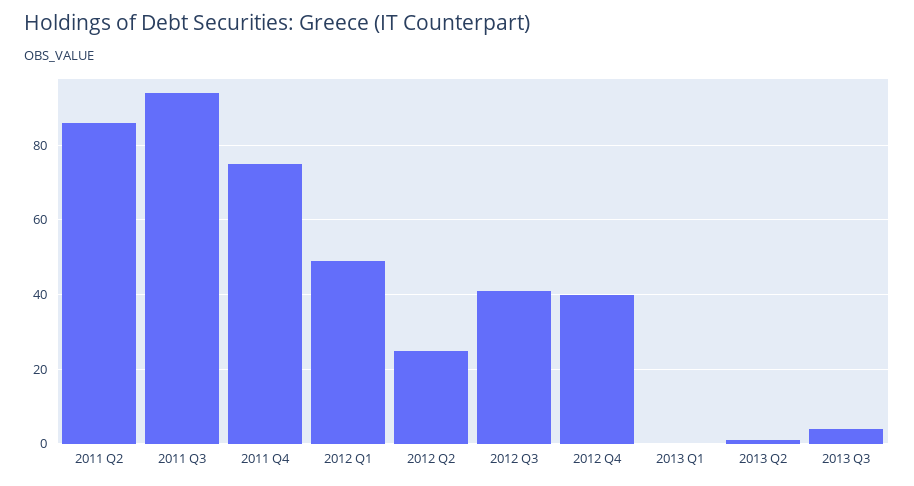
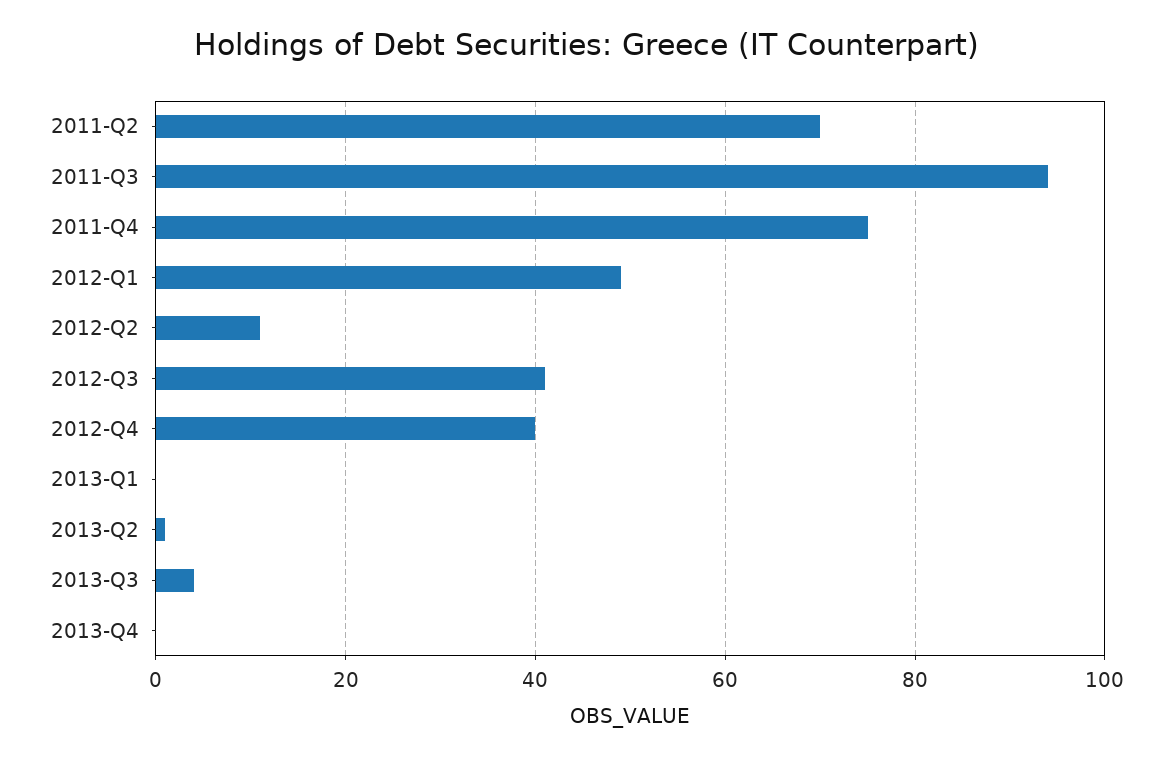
2011 Q2: 85 -> 70
2012 Q2: 25 -> 10
2013-Q4: none -> 0

